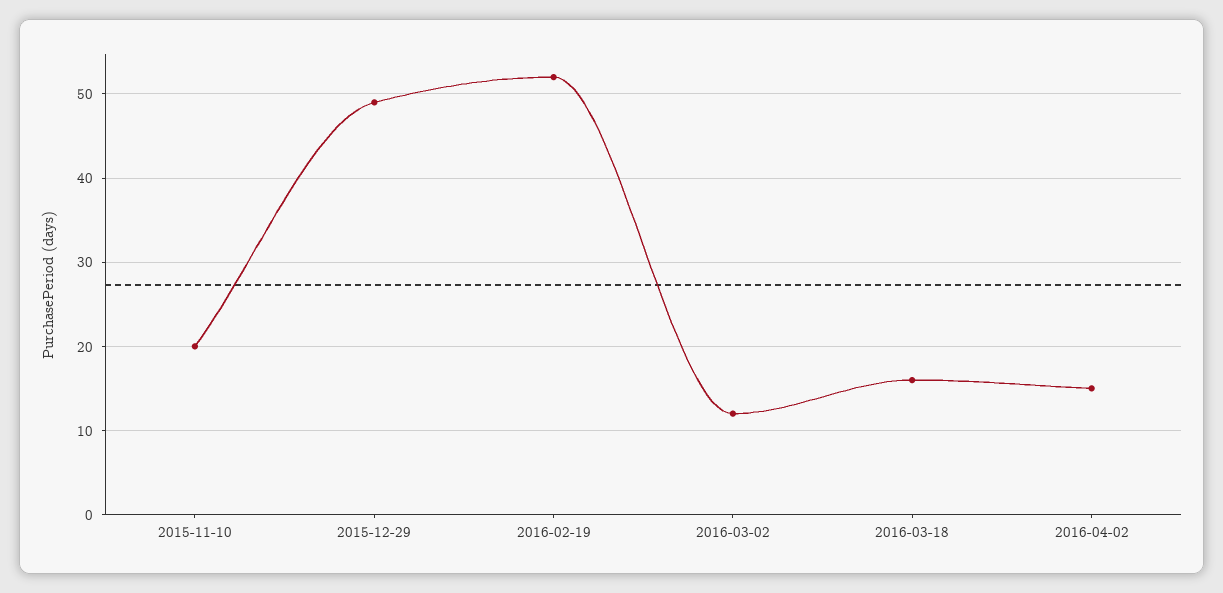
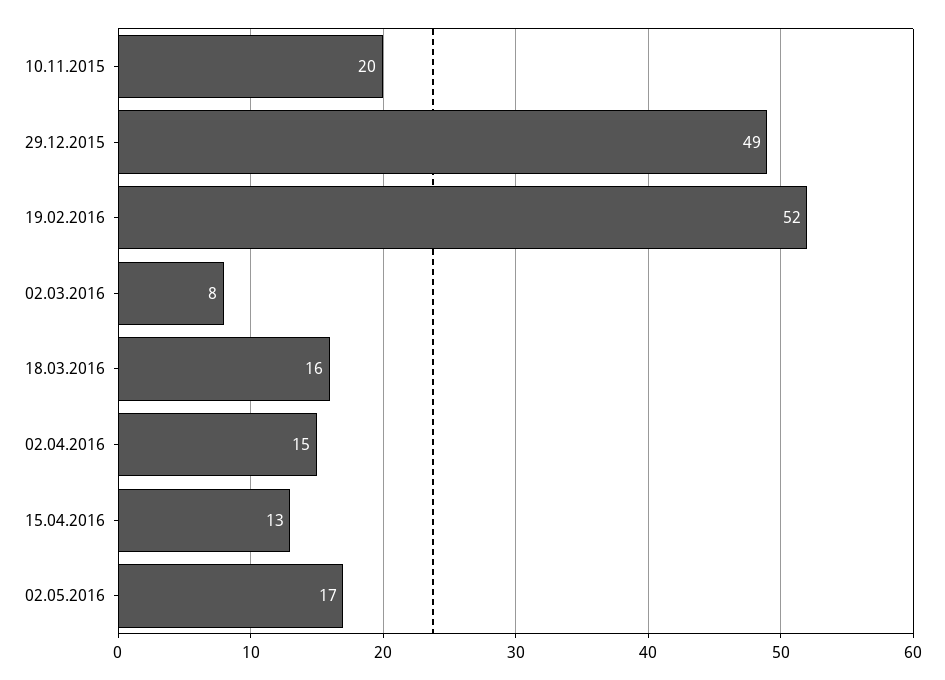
2016-03-02: 12 -> 8
15.04.2016: none -> 13
02.05.2016: none -> 17

